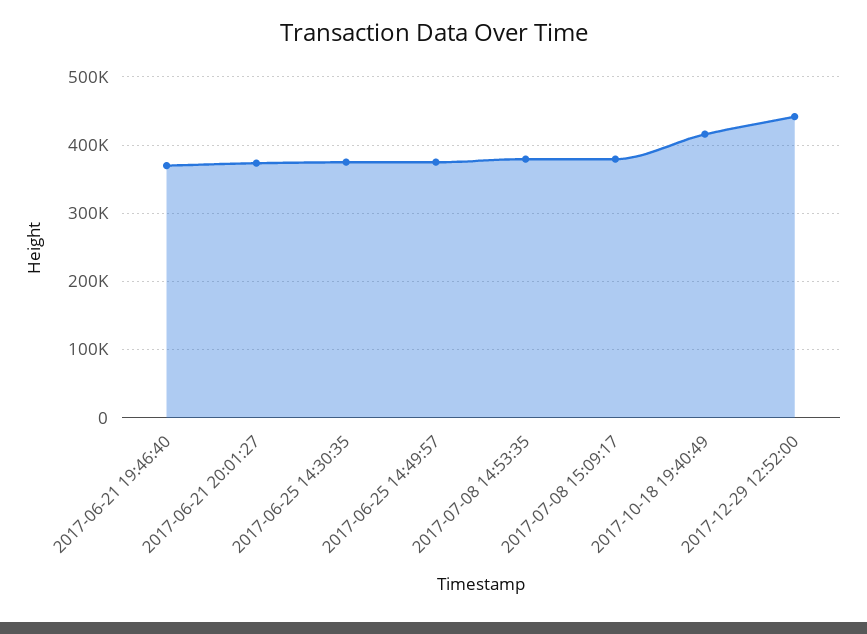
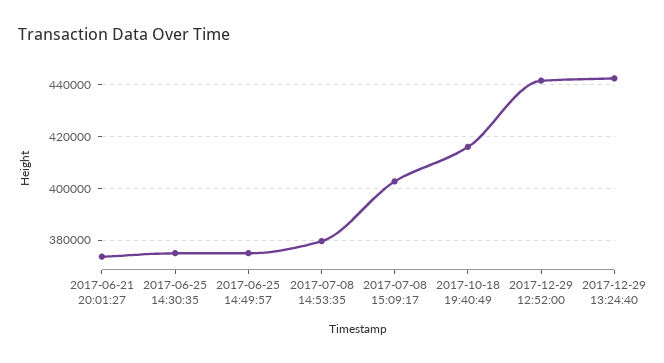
2017-06-21 19:46:40: 370000 -> none
2017-07-08 15:09:17: 380000 -> 402500
2017-12-29 13:24:40: none -> 442500

